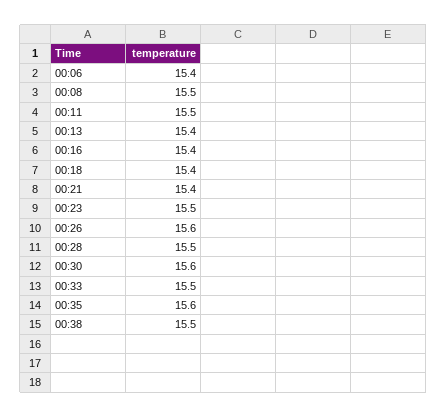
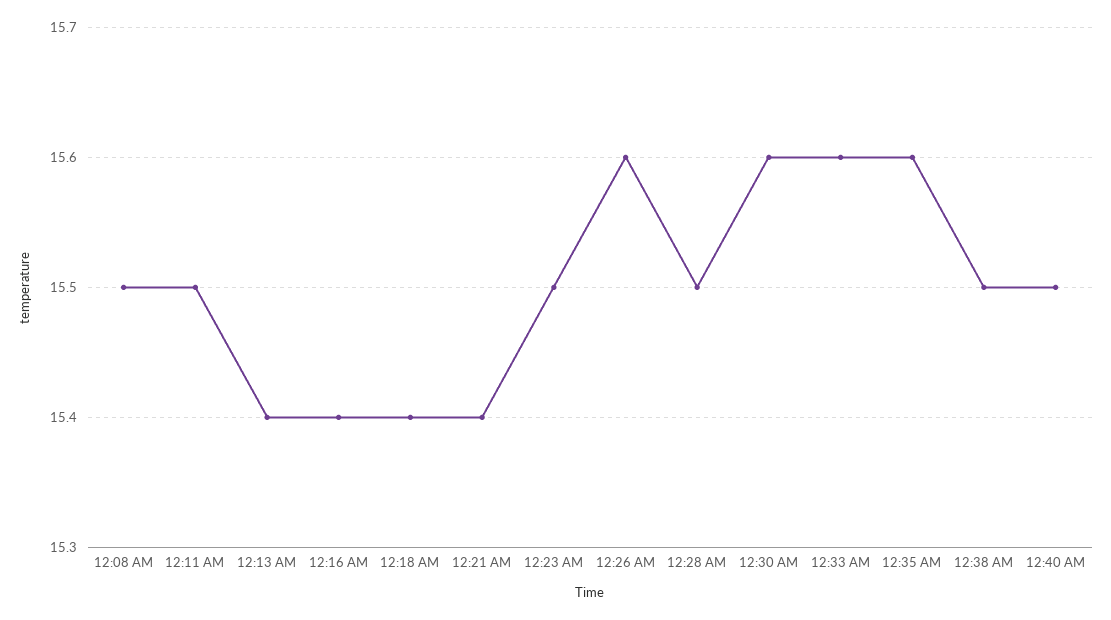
00:06: 15.4 -> none
00:33: 15.5 -> 15.6
12:40 AM: none -> 15.5

